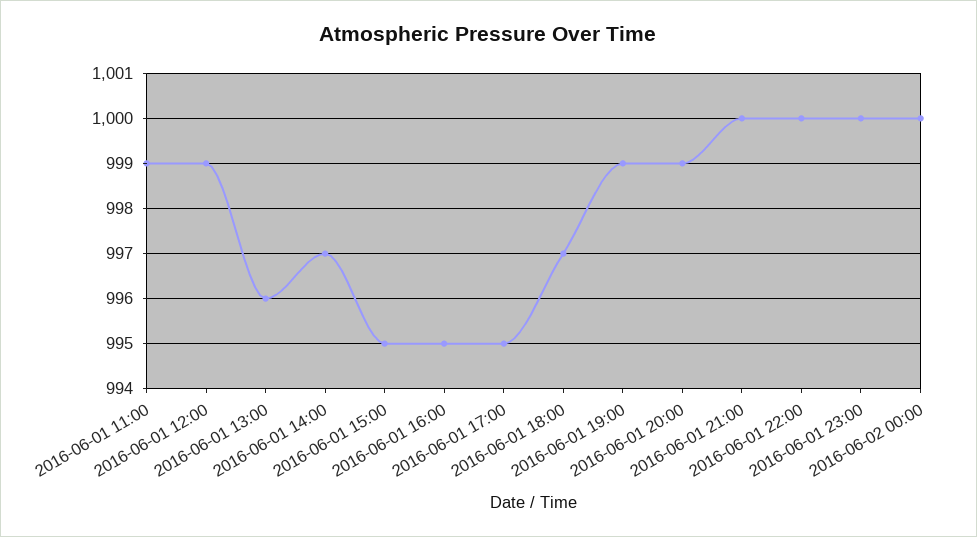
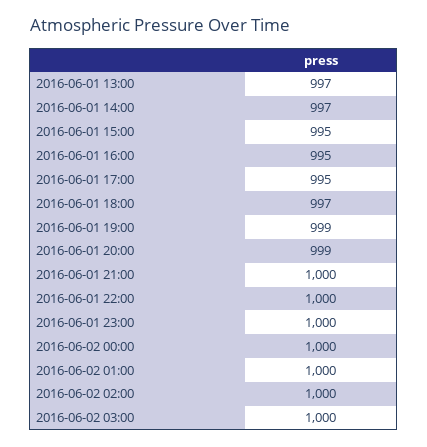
2016-06-01 11:00: 999 -> none
2016-06-01 12:00: 999 -> none
2016-06-01 13:00: 996 -> 997
2016-06-02 01:00: none -> 1000
2016-06-02 02:00: none -> 1000
2016-06-02 03:00: none -> 1000

